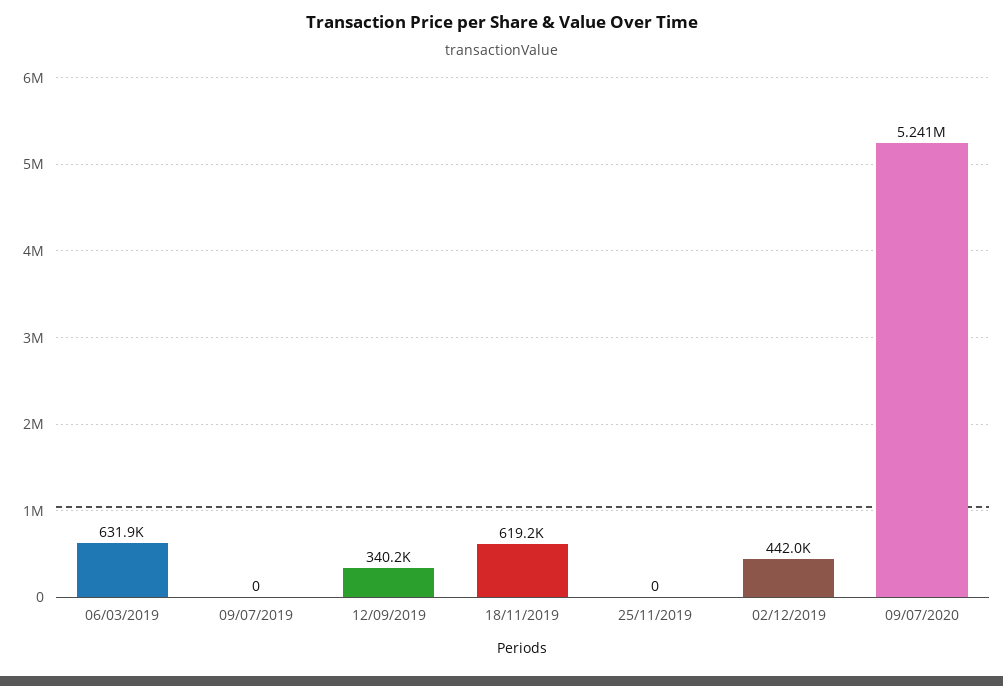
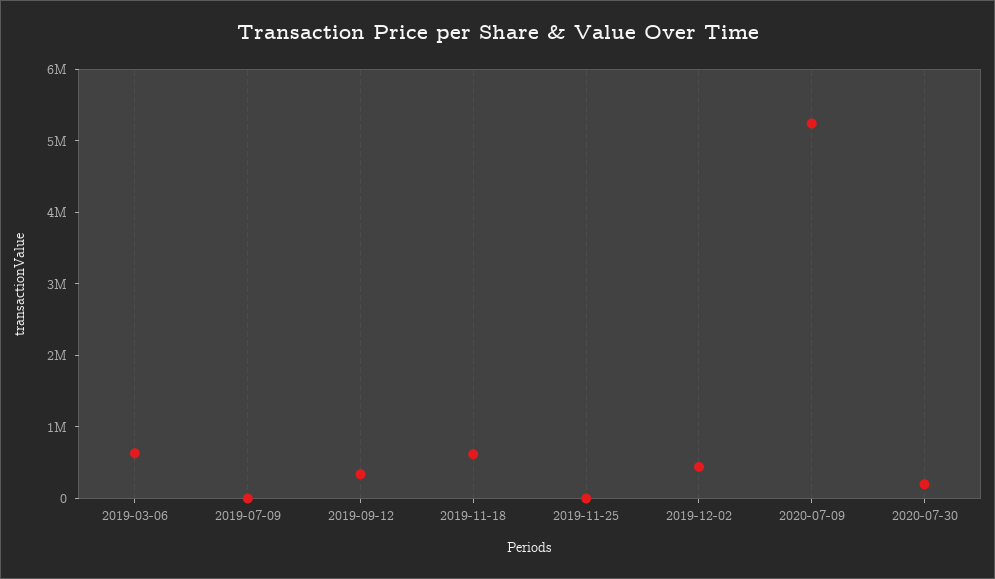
2020-07-30: none -> 200000

